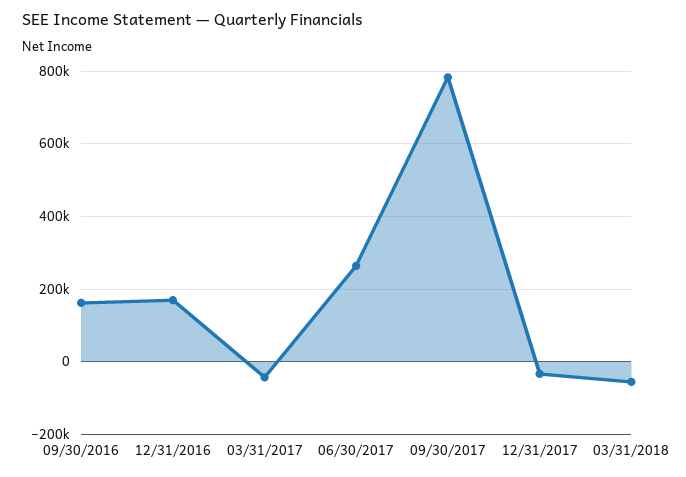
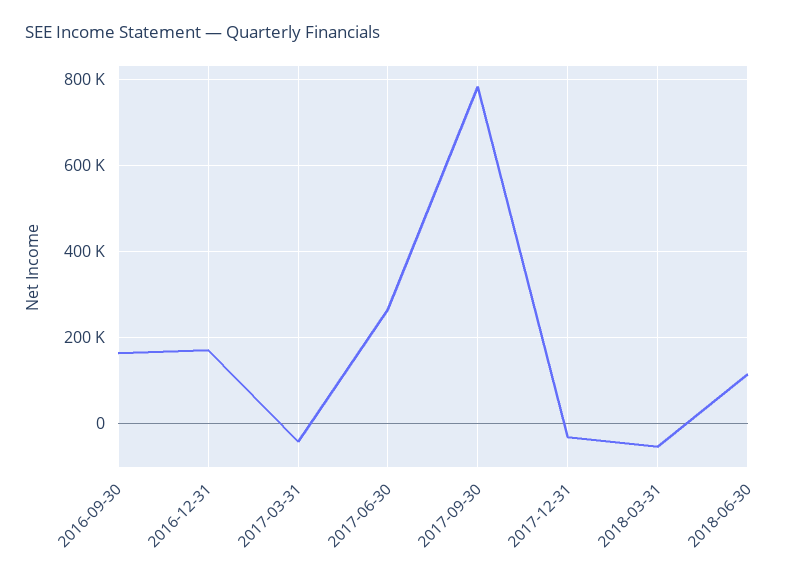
2018-06-30: none -> 120000

